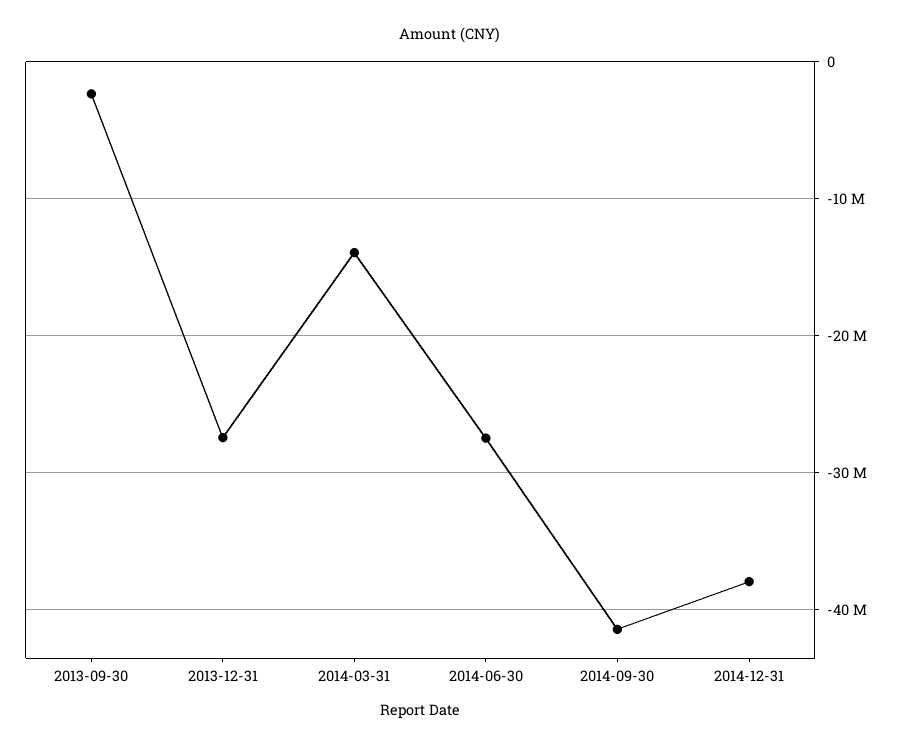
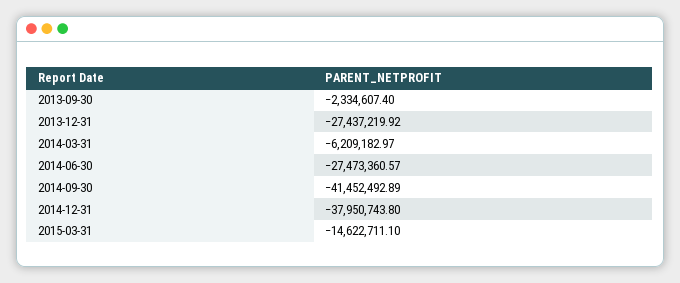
2014-03-31: -14000000 -> -6209182.97
2015-03-31: none -> -14622711.1

